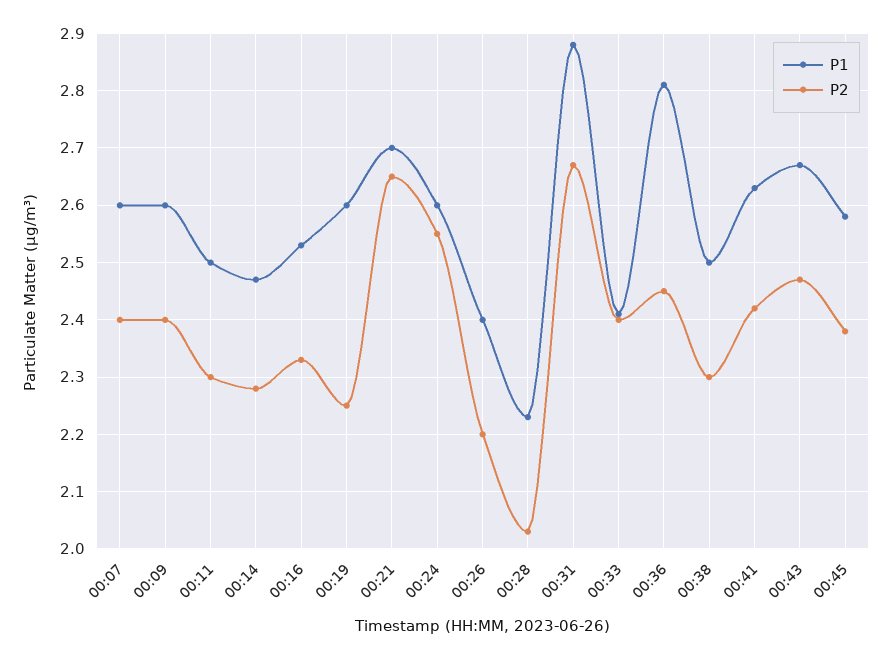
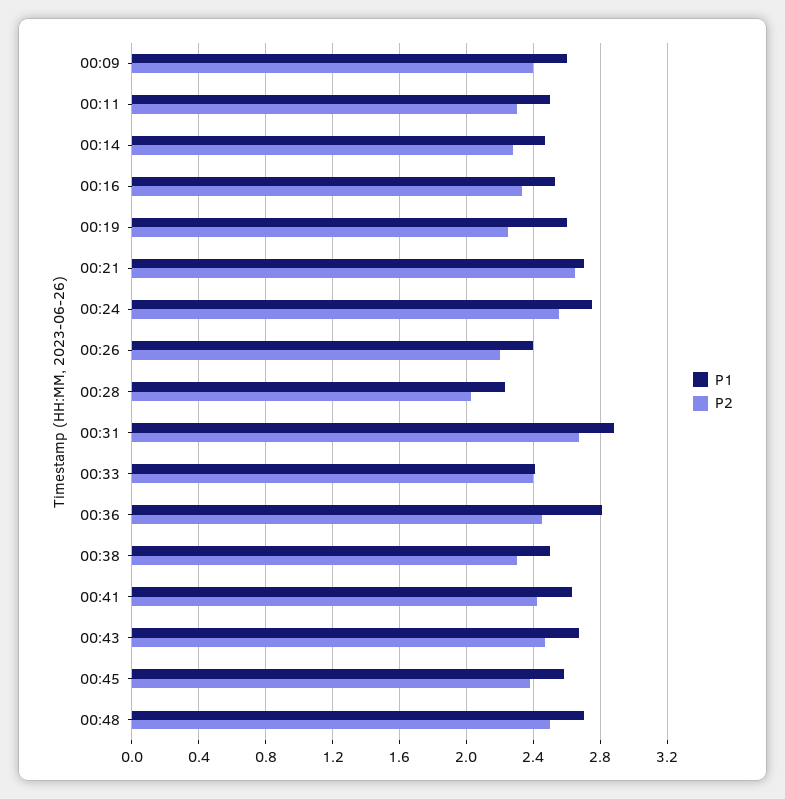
P1, 00:07: 2.6 -> none
P2, 00:07: 2.4 -> none
P1, 00:24: 2.6 -> 2.75
P1, 00:48: none -> 2.7
P2, 00:48: none -> 2.5

